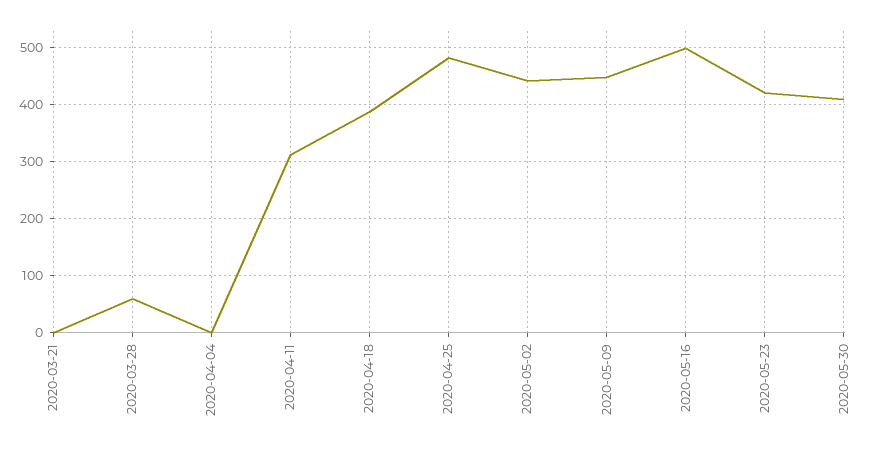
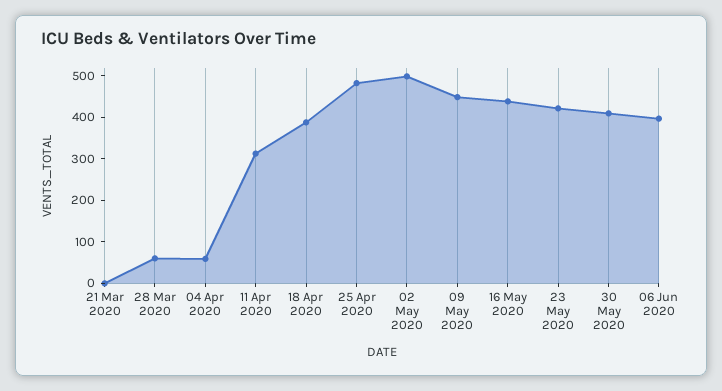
2020-04-04: 0 -> 60
2020-05-02: 440 -> 500
2020-05-16: 500 -> 440
06 Jun 2020: none -> 400

